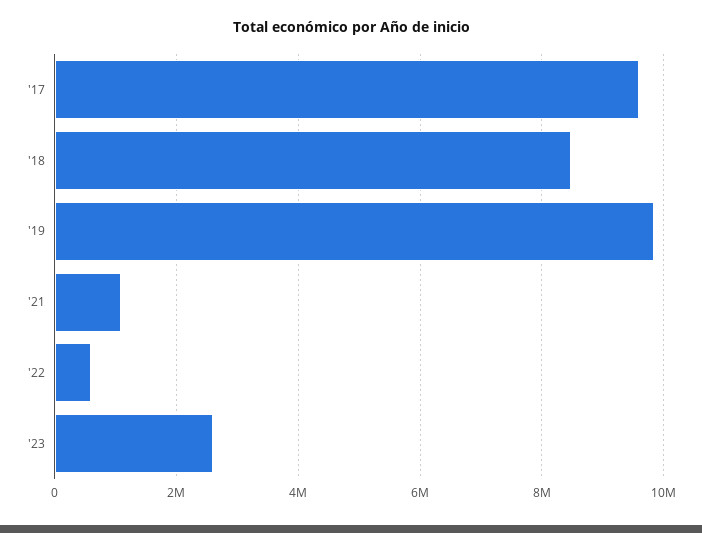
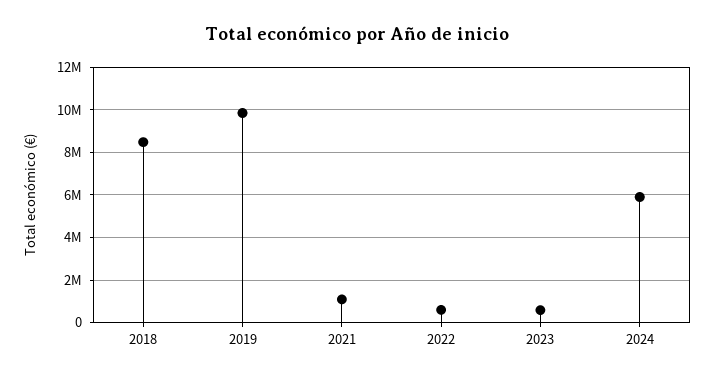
'17: 9600000 -> none
'23: 2600000 -> 500000
2024: none -> 6000000

